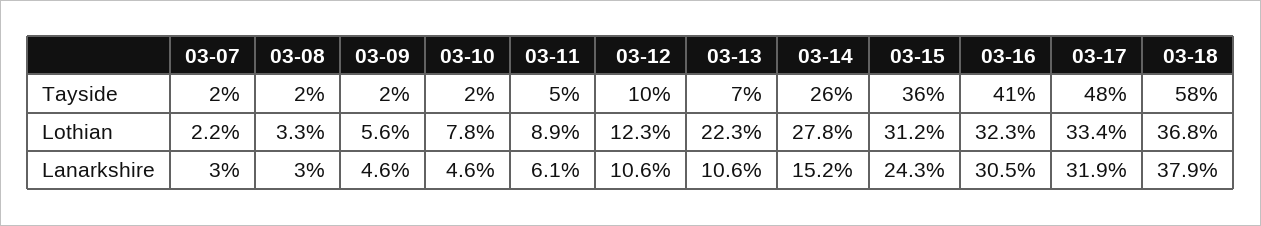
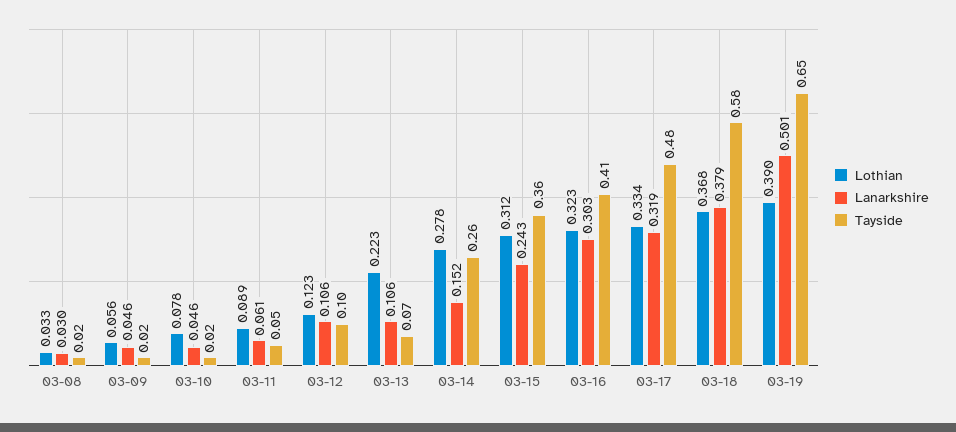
Tayside, 03-07: 0.02 -> none
Lothian, 03-07: 0.022 -> none
Lanarkshire, 03-07: 0.03 -> none
Lanarkshire, 03-16: 0.305 -> 0.303
Lothian, 03-19: none -> 0.39
Lanarkshire, 03-19: none -> 0.501
Tayside, 03-19: none -> 0.65

